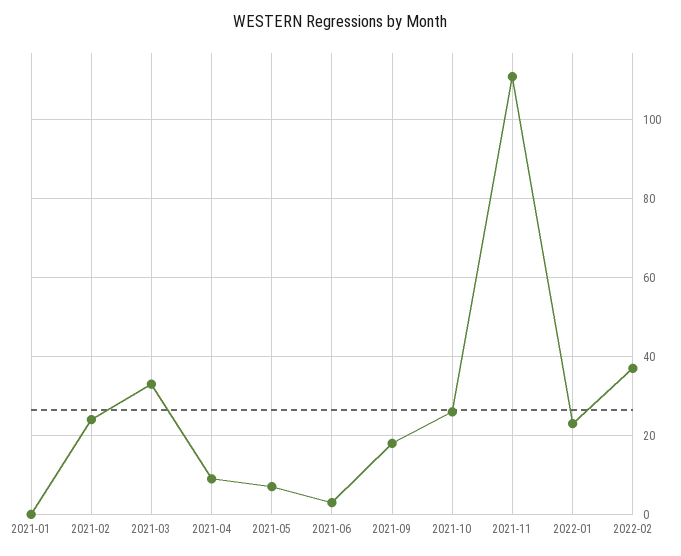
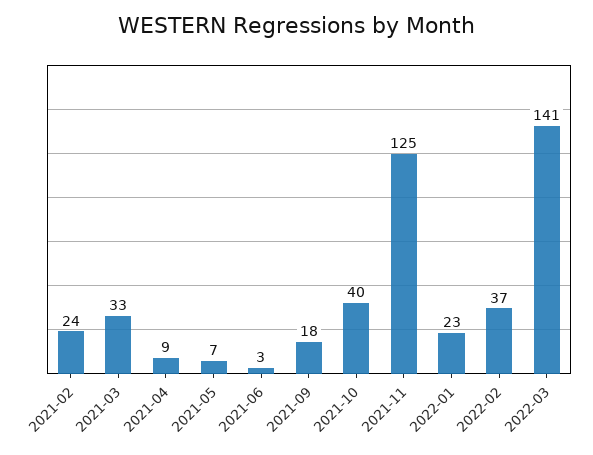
2021-01: 0 -> none
2021-10: 25 -> 40
2021-11: 110 -> 125
2022-03: none -> 141

